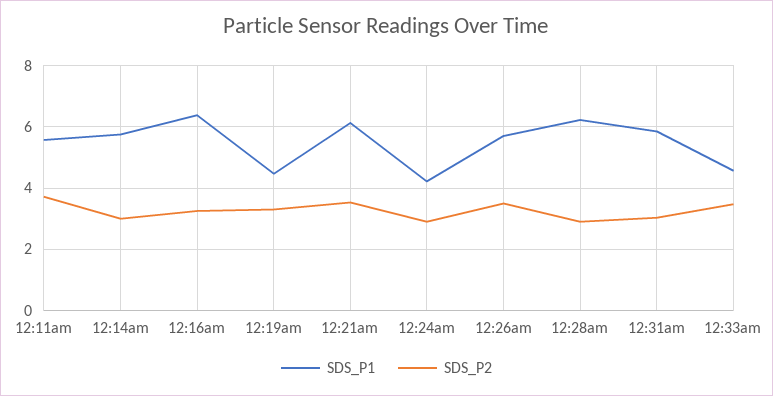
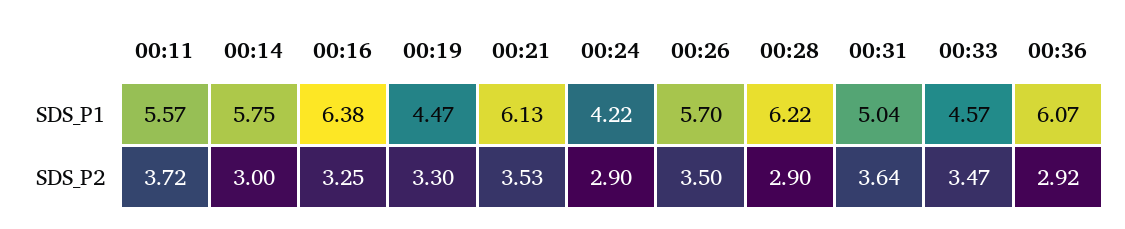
SDS_P1, 12:31am: 5.8 -> 5.04
SDS_P2, 12:31am: 3 -> 3.64
SDS_P1, 00:36: none -> 6.07
SDS_P2, 00:36: none -> 2.92

